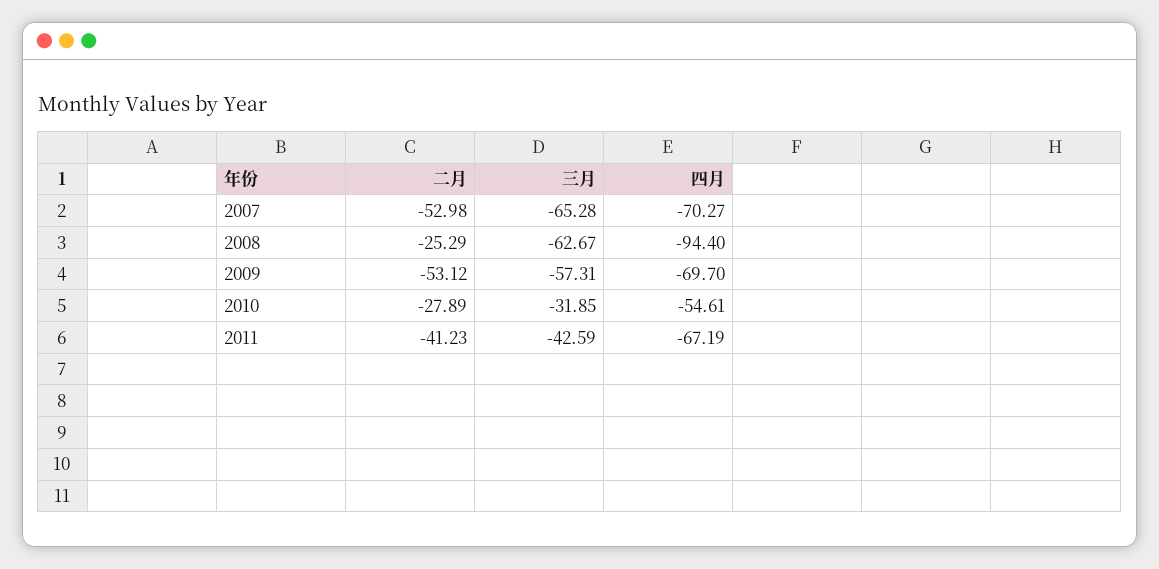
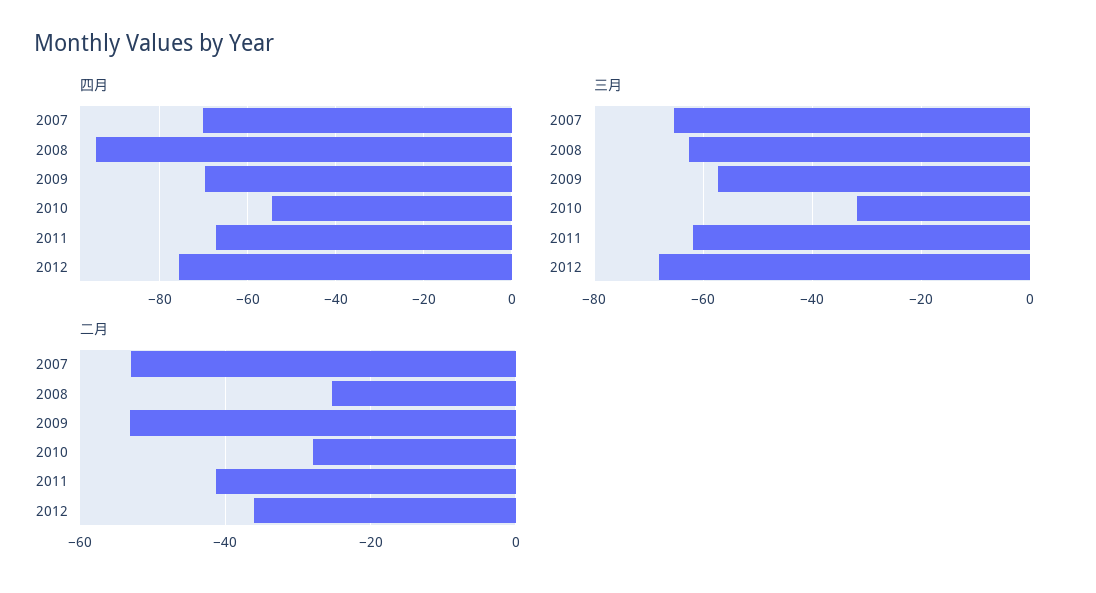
三月, 2011: -42.59 -> -62
四月, 2012: none -> -76
三月, 2012: none -> -68
二月, 2012: none -> -36

